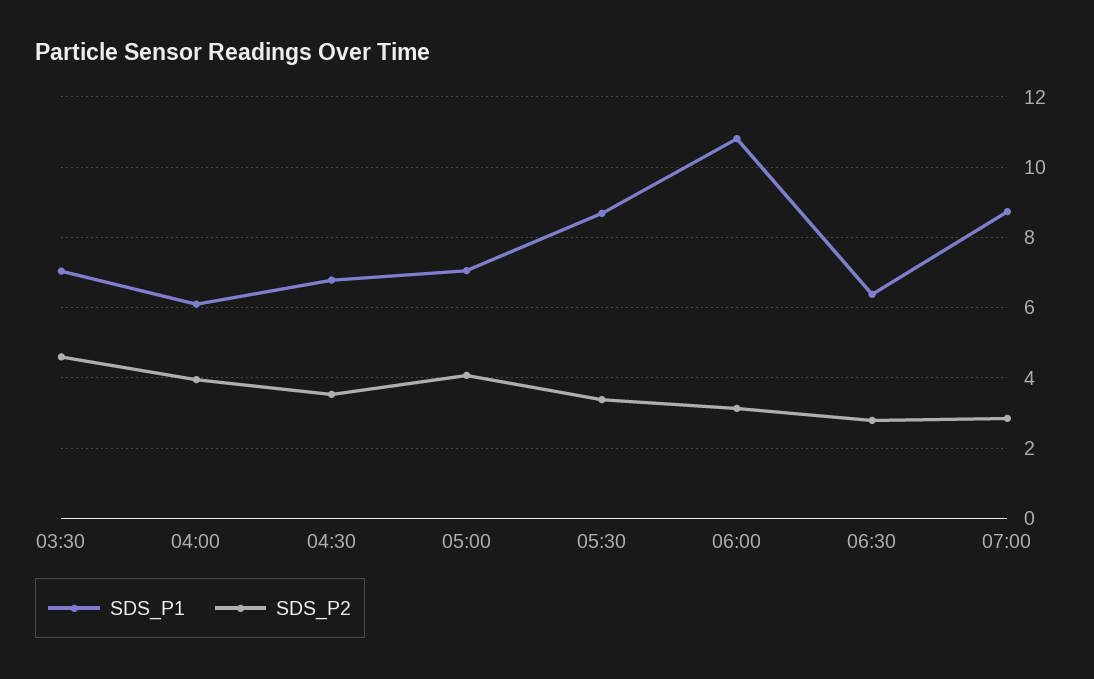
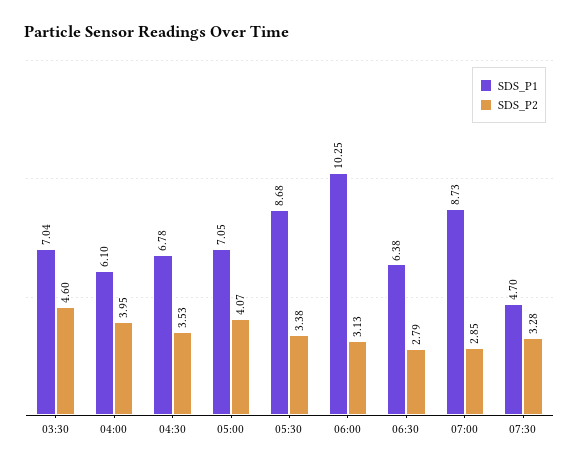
SDS_P1, 06:00: 10.8 -> 10.25
SDS_P1, 07:30: none -> 4.7
SDS_P2, 07:30: none -> 3.28

